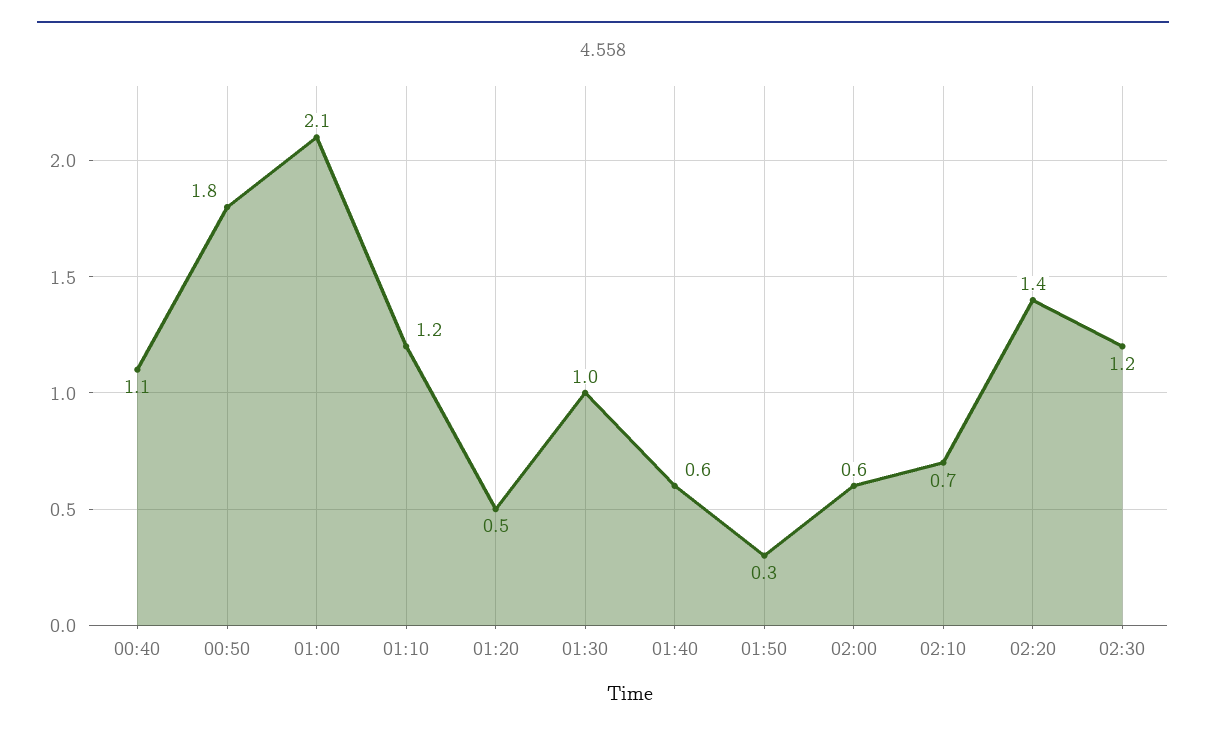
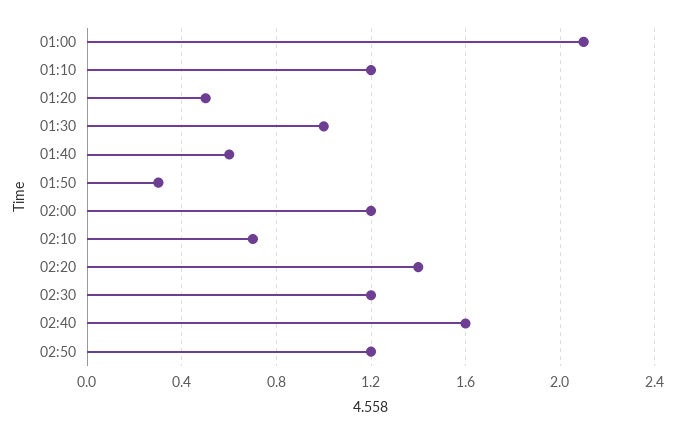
00:40: 1.1 -> none
00:50: 1.8 -> none
02:00: 0.6 -> 1.2
02:40: none -> 1.6
02:50: none -> 1.2

